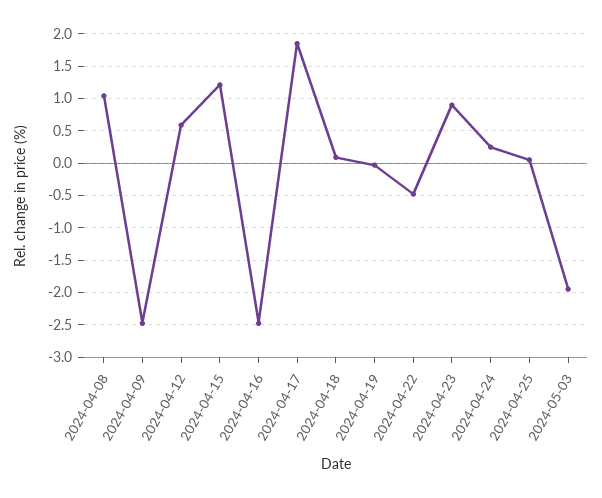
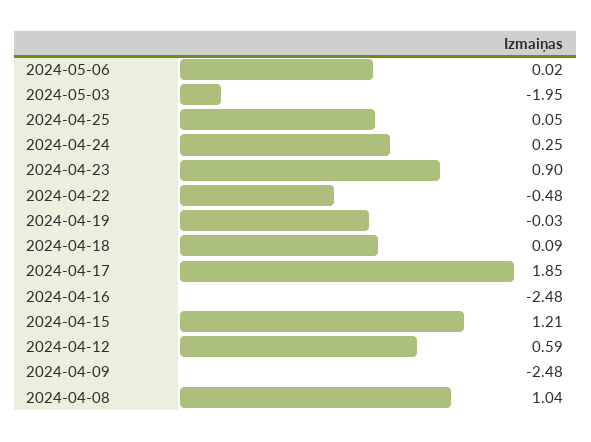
2024-05-06: none -> 0.02

